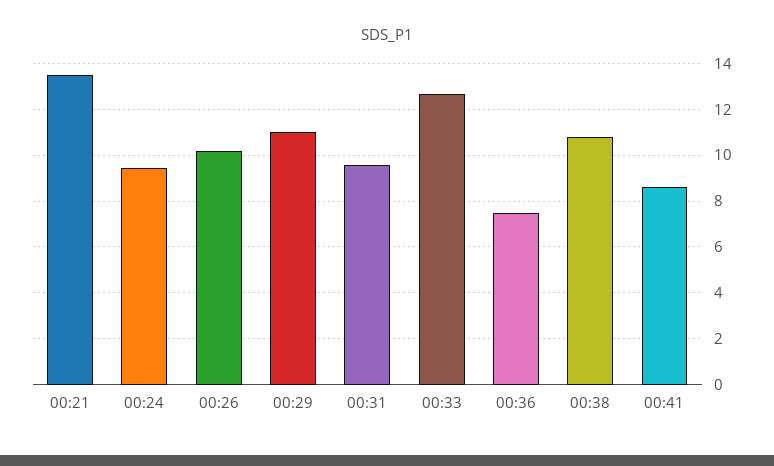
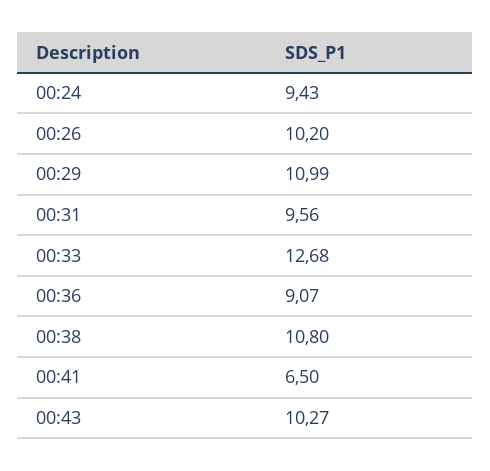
00:21: 13.5 -> none
00:36: 7.5 -> 9.07
00:41: 8.5 -> 6.5
00:43: none -> 10.27

